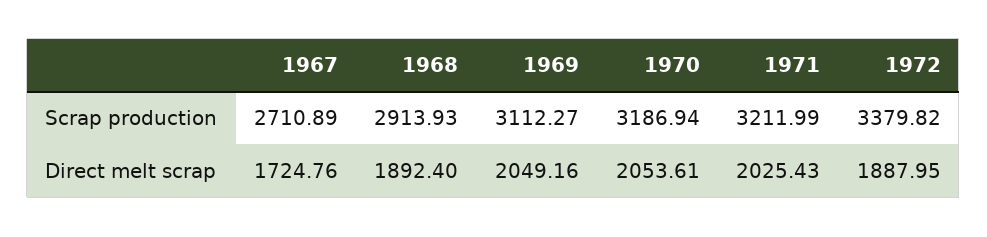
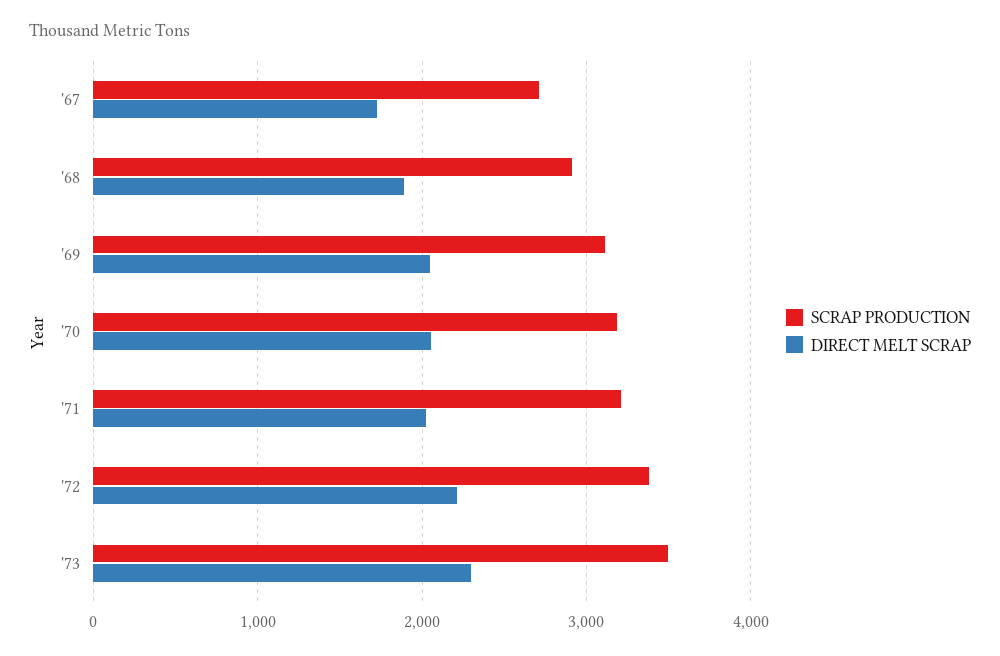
Direct melt scrap, 1972: 1887.95 -> 2200
Scrap production, '73: none -> 3500
Direct melt scrap, '73: none -> 2300

